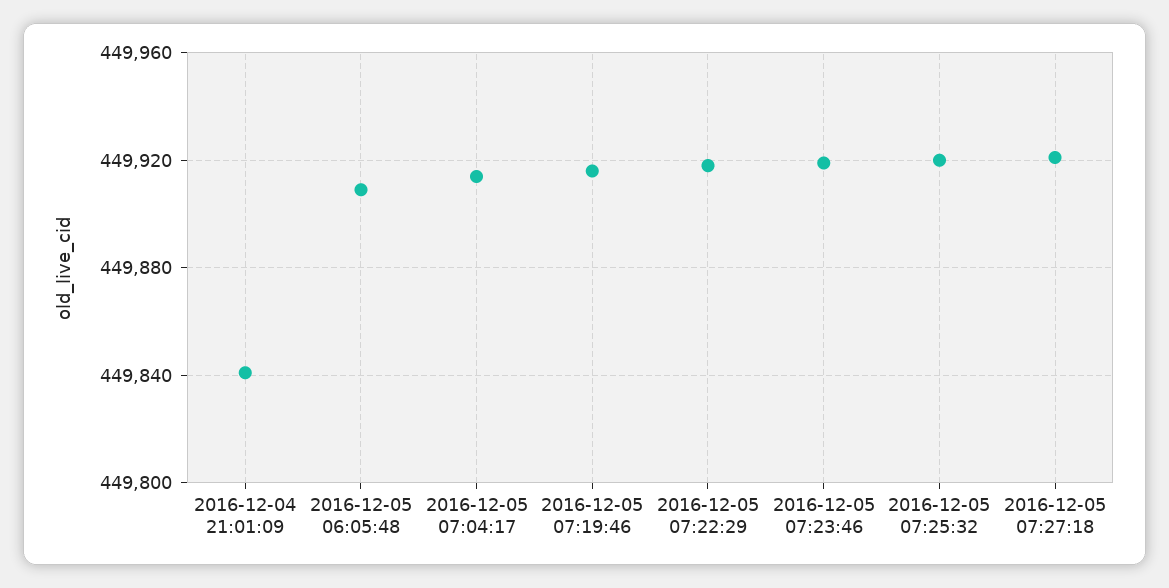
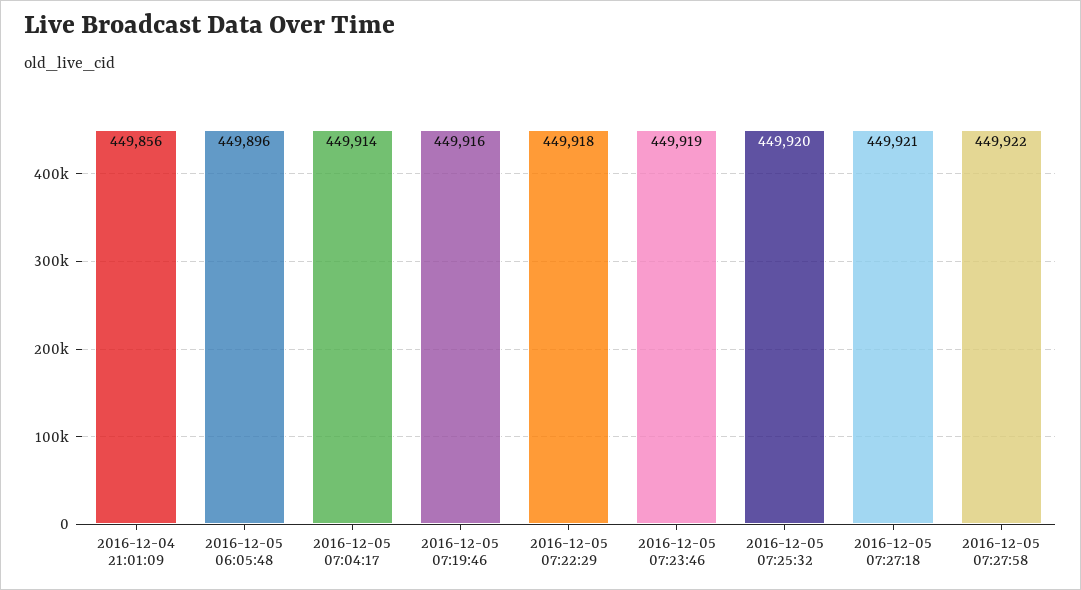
2016-12-04 21:01:09: 449840 -> 449856
2016-12-05 06:05:48: 449910 -> 449896
2016-12-05 07:27:58: none -> 449922

